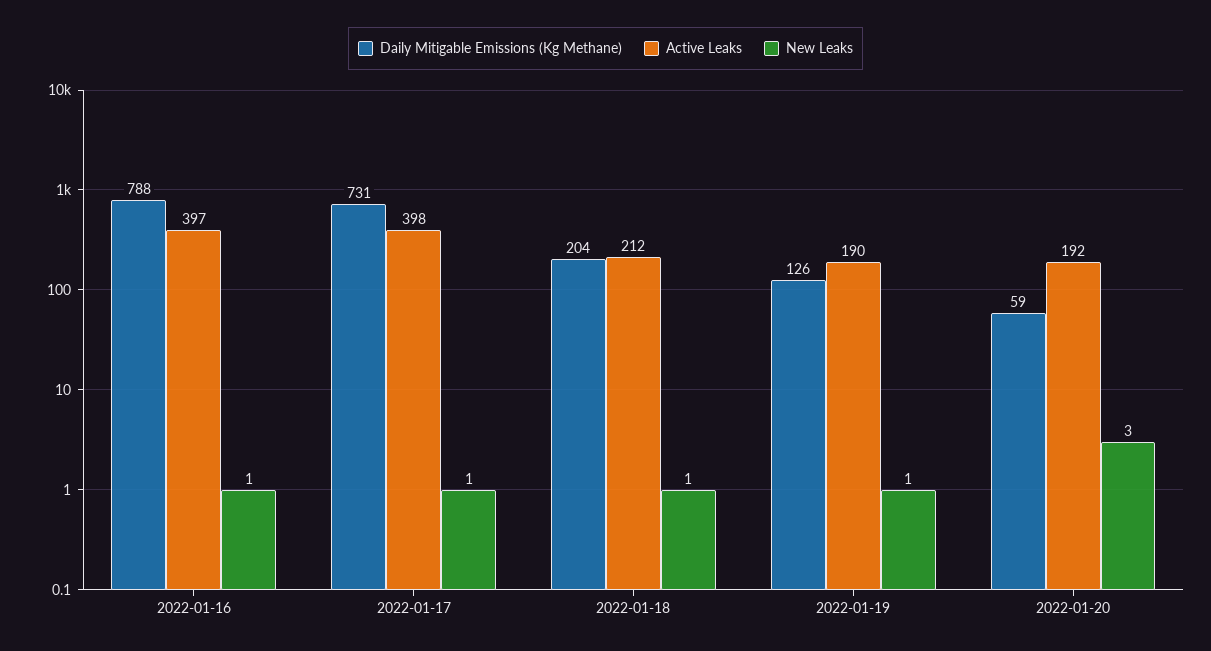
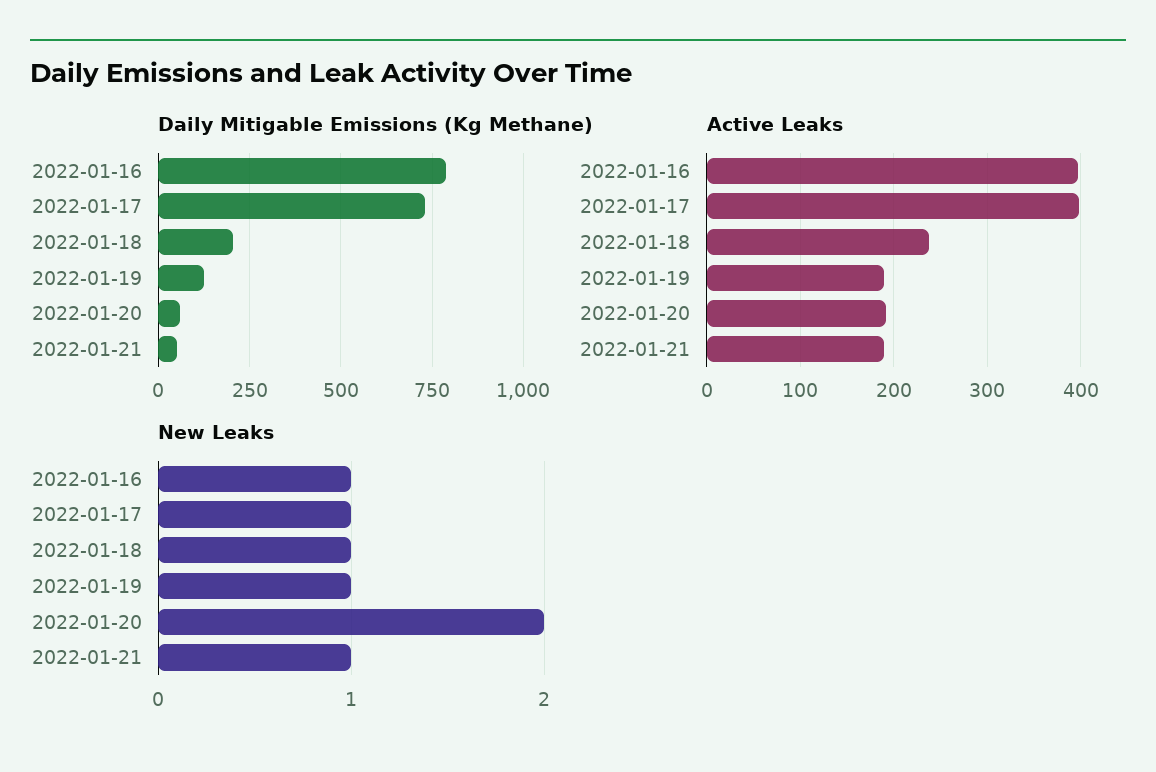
Active Leaks, 2022-01-18: 212 -> 240
New Leaks, 2022-01-20: 3 -> 2
Daily Mitigable Emissions (Kg Methane), 2022-01-21: none -> 50
Active Leaks, 2022-01-21: none -> 190
New Leaks, 2022-01-21: none -> 1

